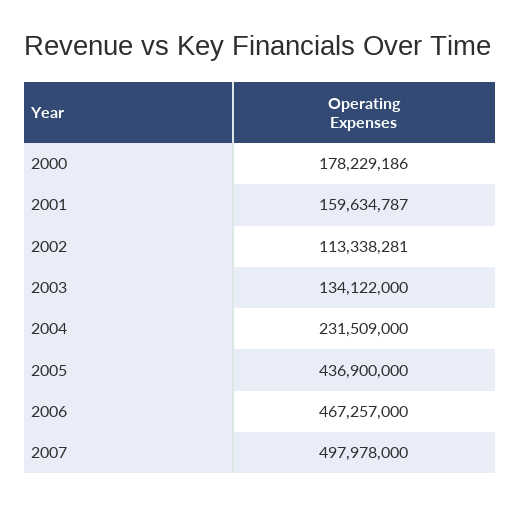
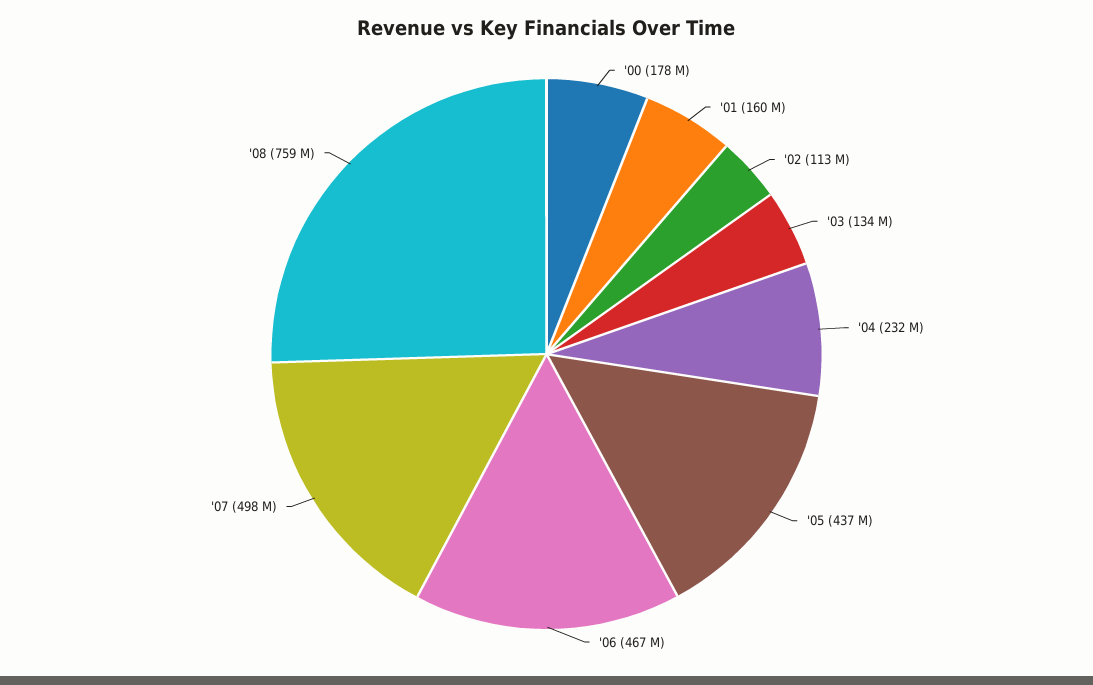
'08: none -> 759000000

